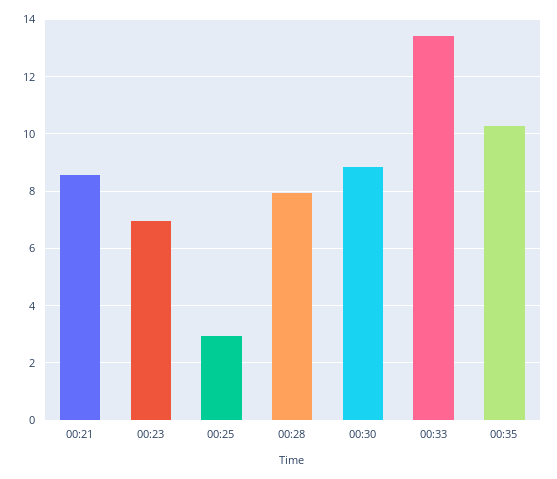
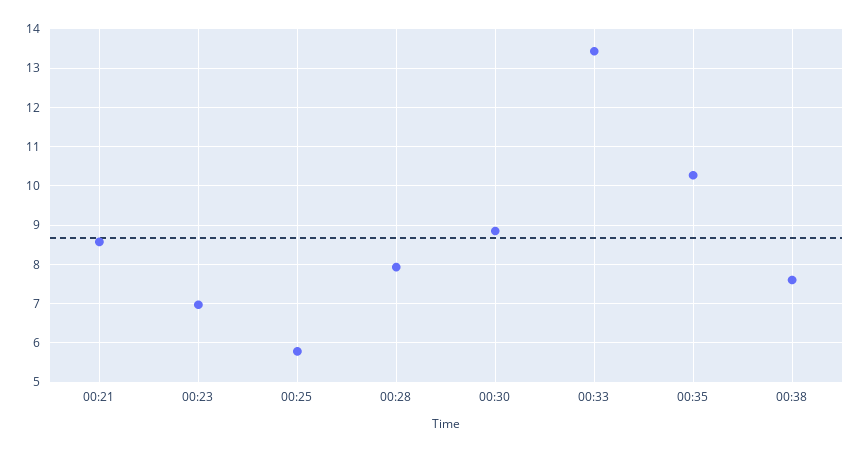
00:25: 3 -> 5.8
00:38: none -> 7.6

